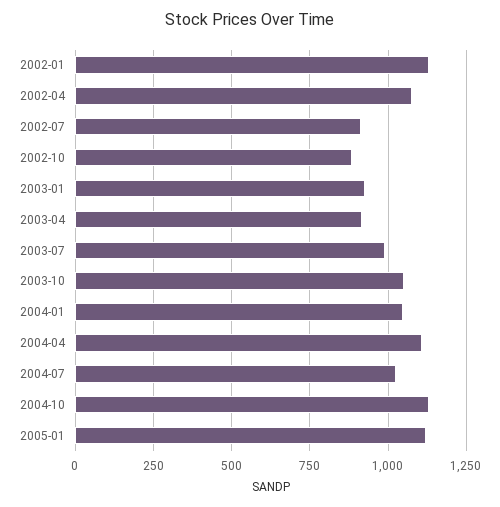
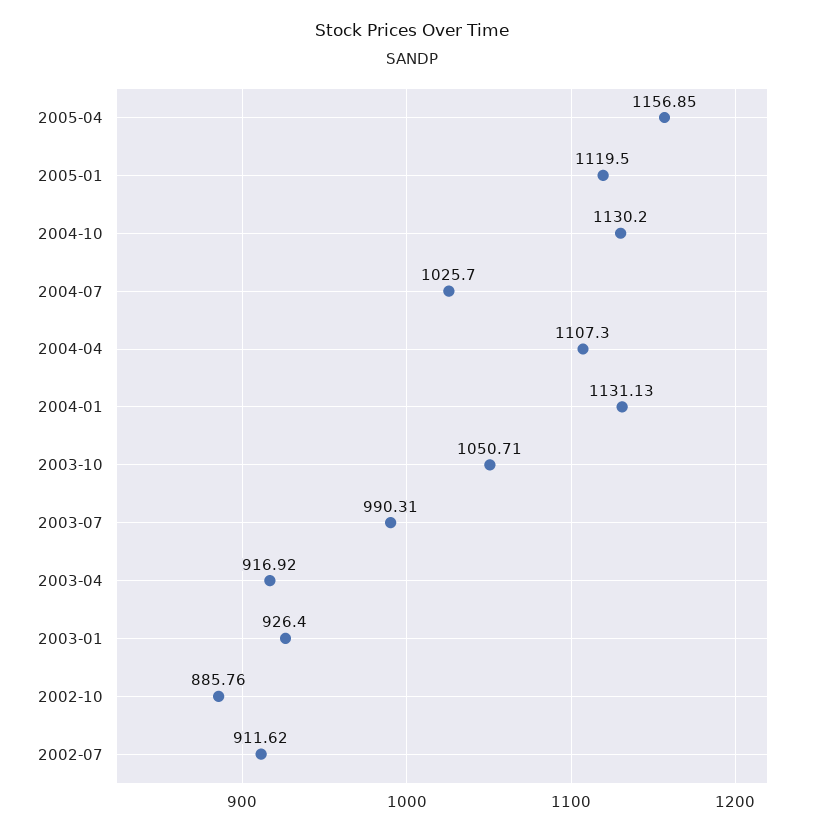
2002-01: 1125 -> none
2002-04: 1075 -> none
2004-01: 1050 -> 1131.13
2005-04: none -> 1156.85

